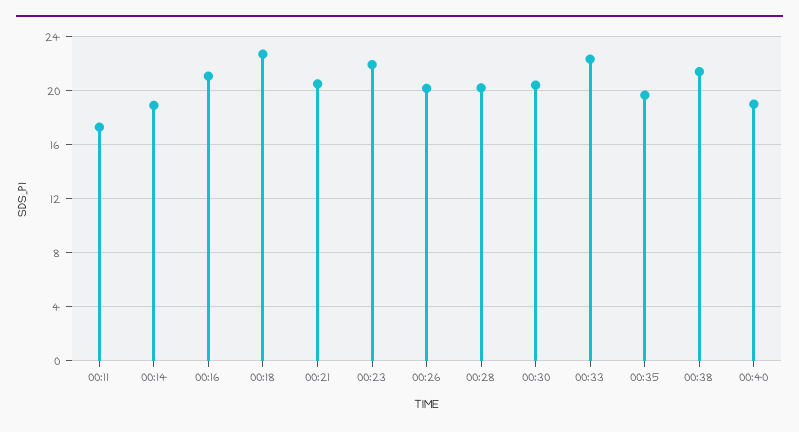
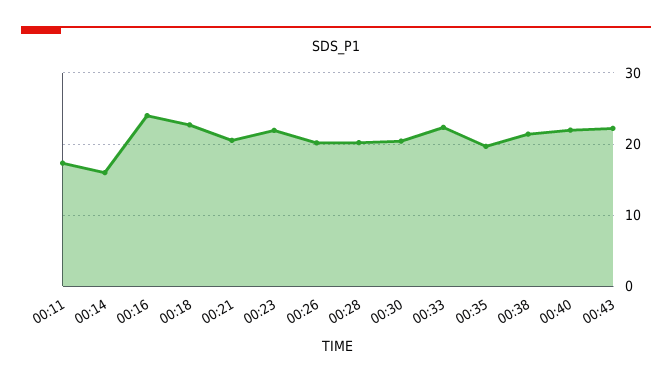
00:14: 19 -> 16
00:16: 21 -> 24
00:40: 19 -> 22
00:43: none -> 22

